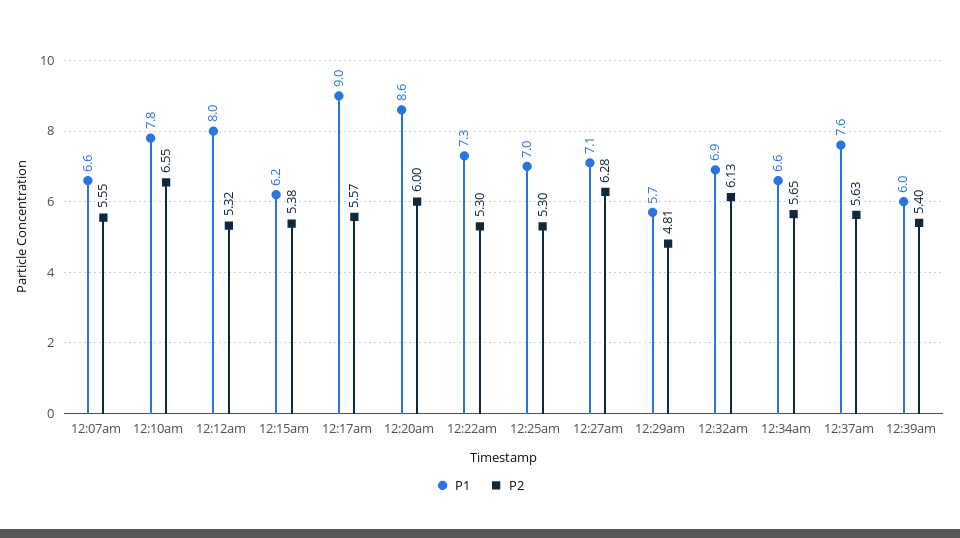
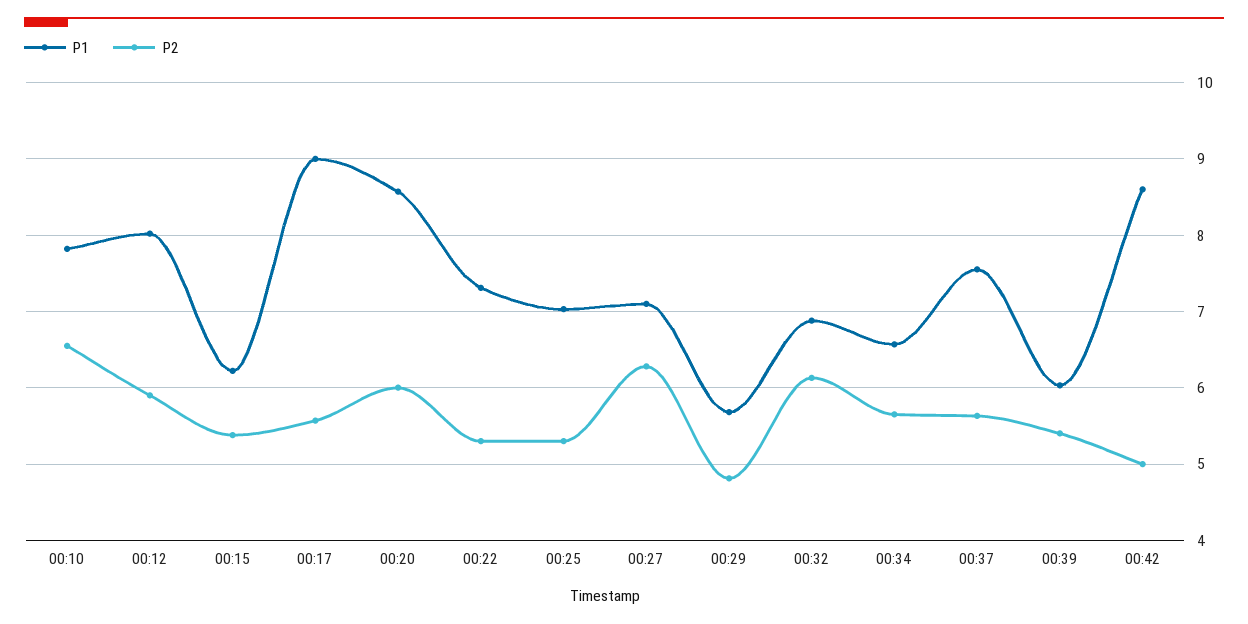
P1, 12:07am: 6.6 -> none
P2, 12:07am: 5.55 -> none
P2, 12:12am: 5.32 -> 5.9
P1, 00:42: none -> 8.6
P2, 00:42: none -> 5

